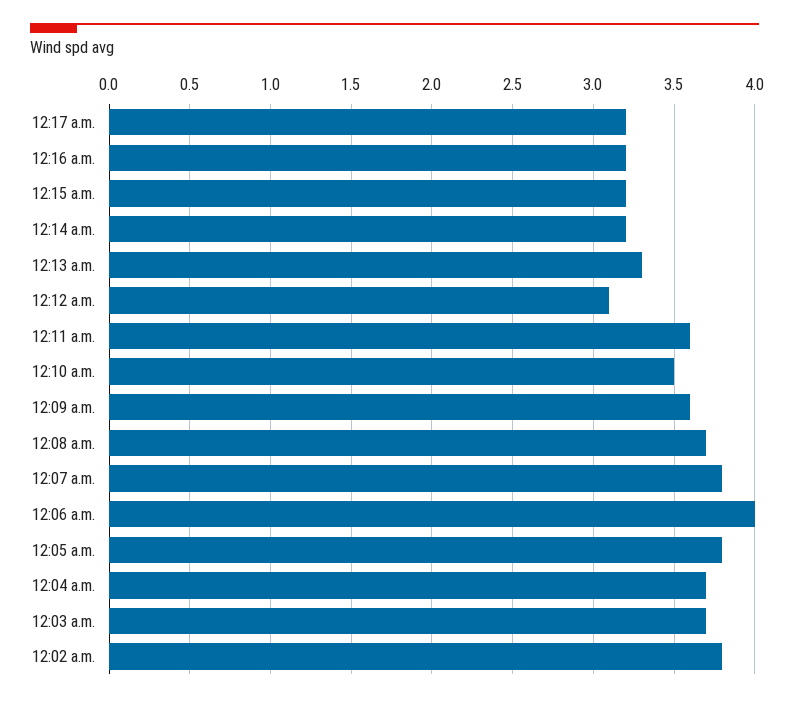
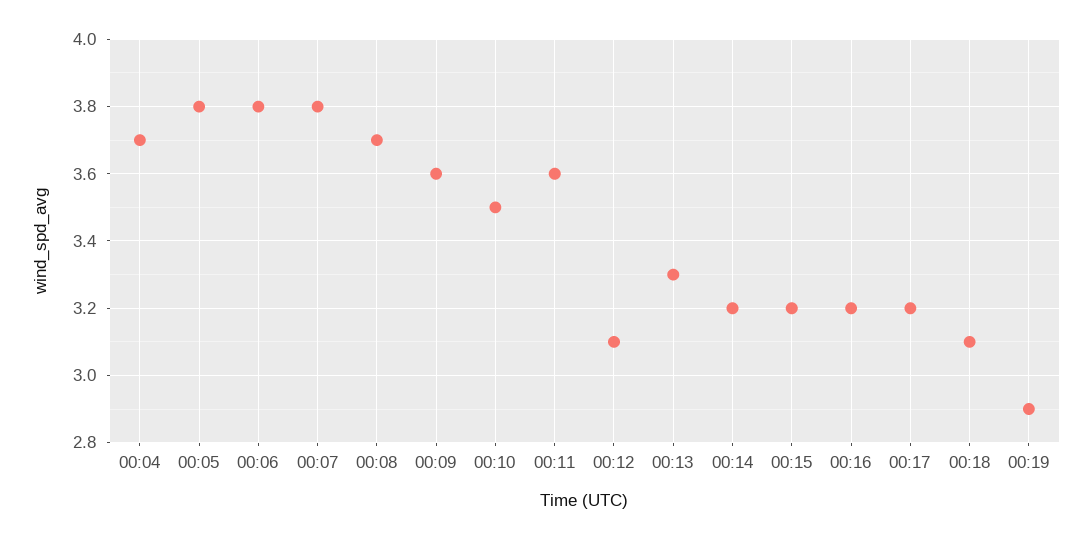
12:06 a.m.: 4 -> 3.8
12:03 a.m.: 3.7 -> none
12:02 a.m.: 3.8 -> none
00:18: none -> 3.1
00:19: none -> 2.9

